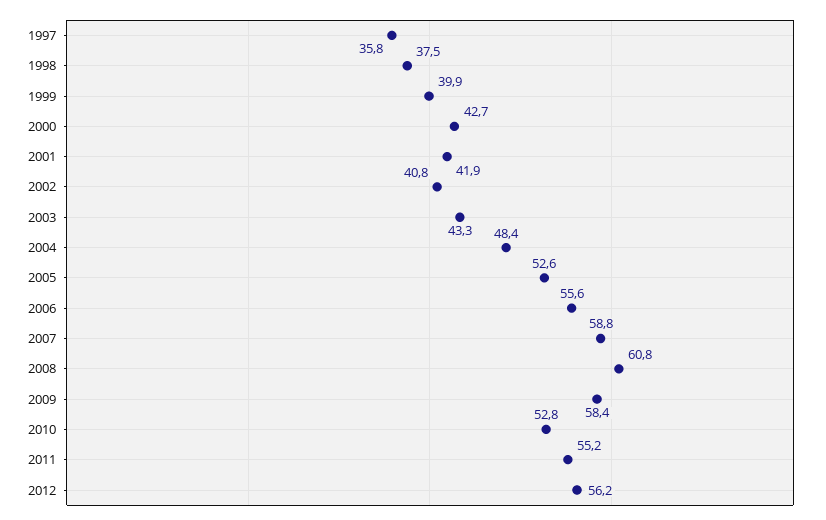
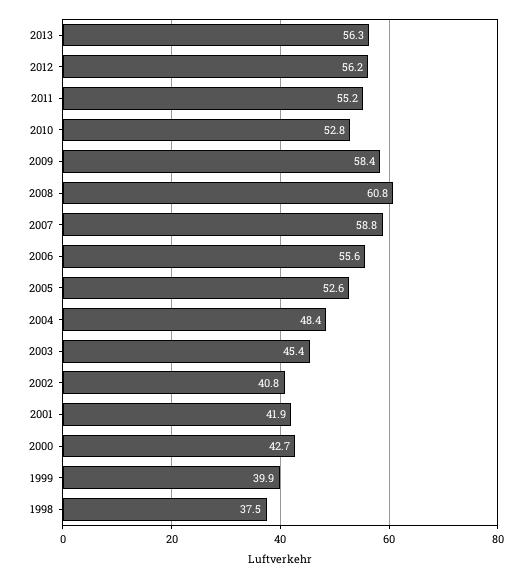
1997: 35.8 -> none
2003: 43.3 -> 45.4
2013: none -> 56.3

